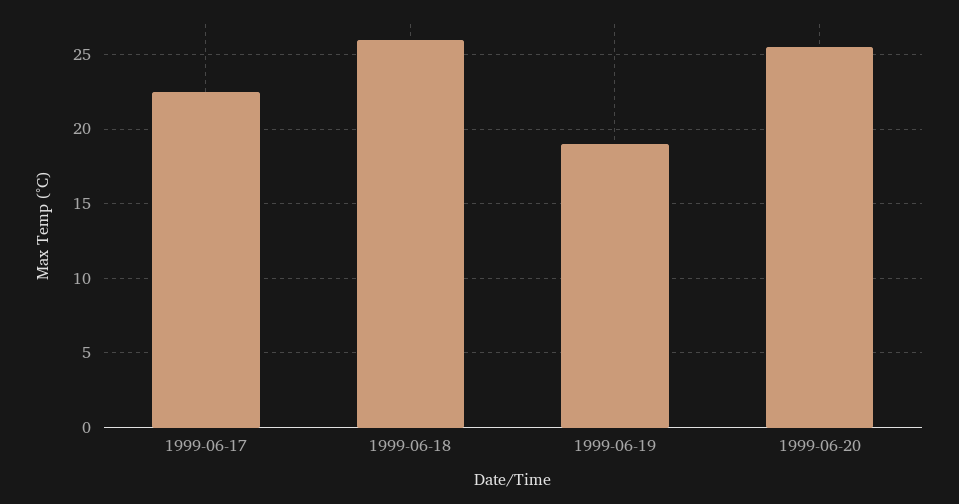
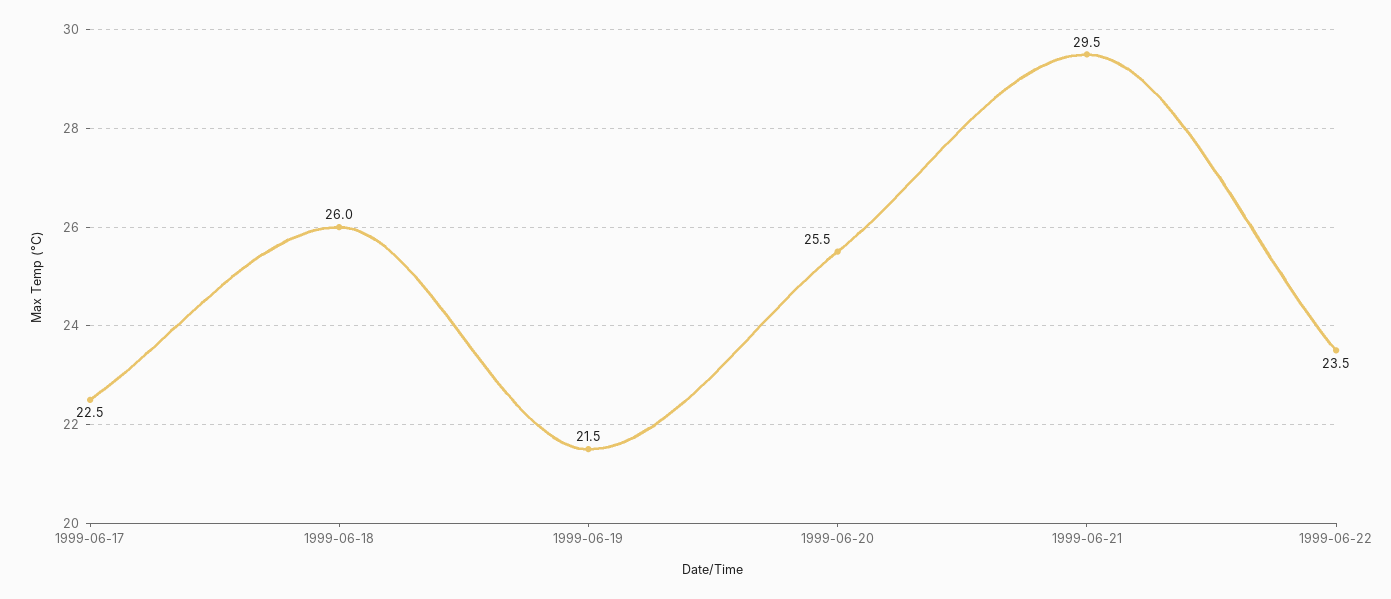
1999-06-19: 19 -> 21.5
1999-06-21: none -> 29.5
1999-06-22: none -> 23.5

